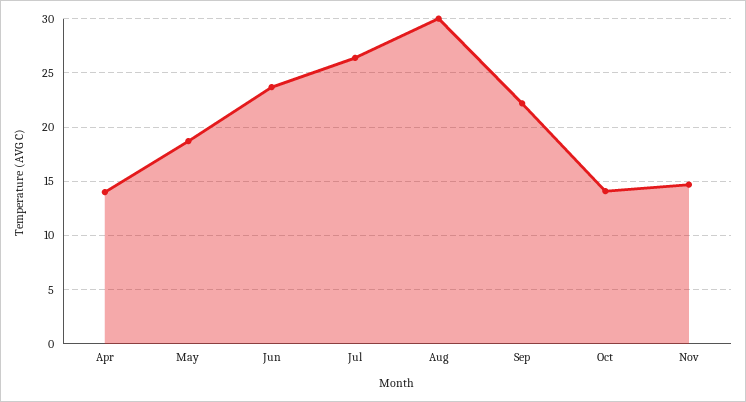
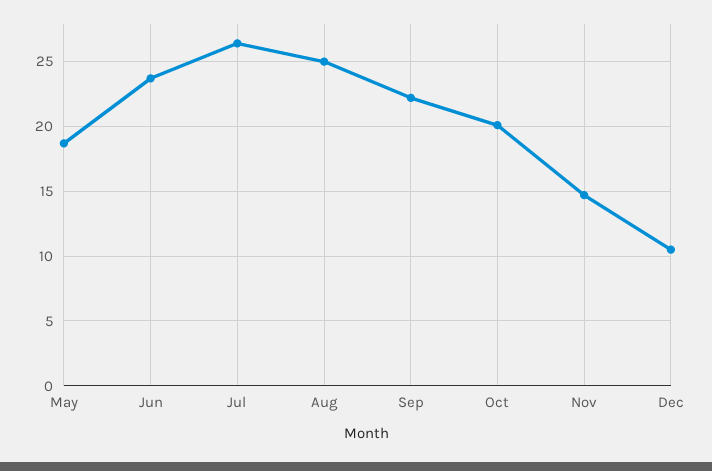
Apr: 14 -> none
Aug: 30 -> 25
Oct: 14 -> 20
Dec: none -> 10.5

